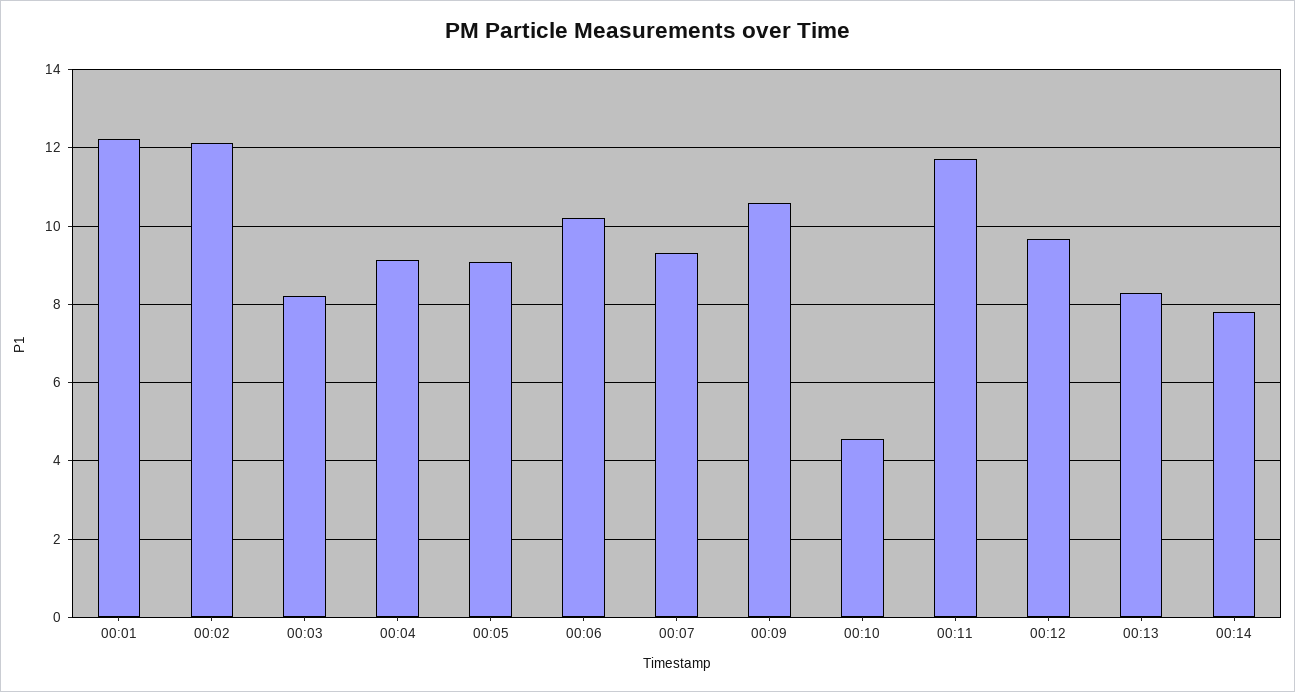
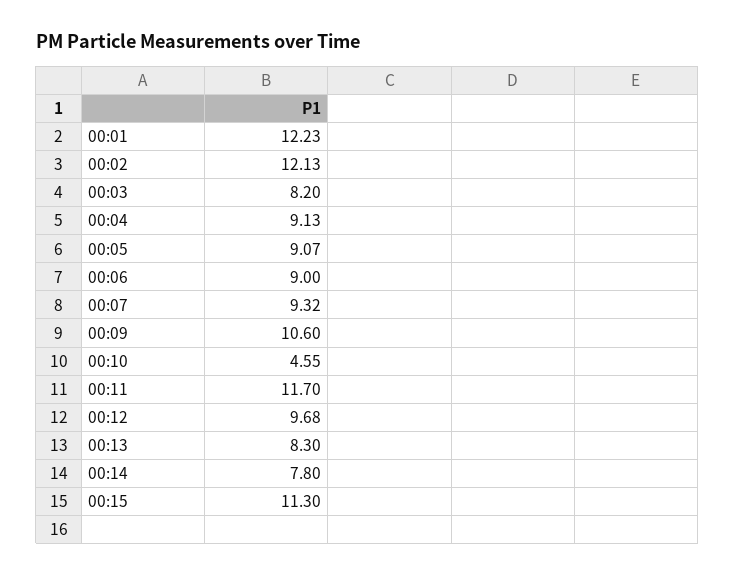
00:06: 10.2 -> 9
00:15: none -> 11.3

